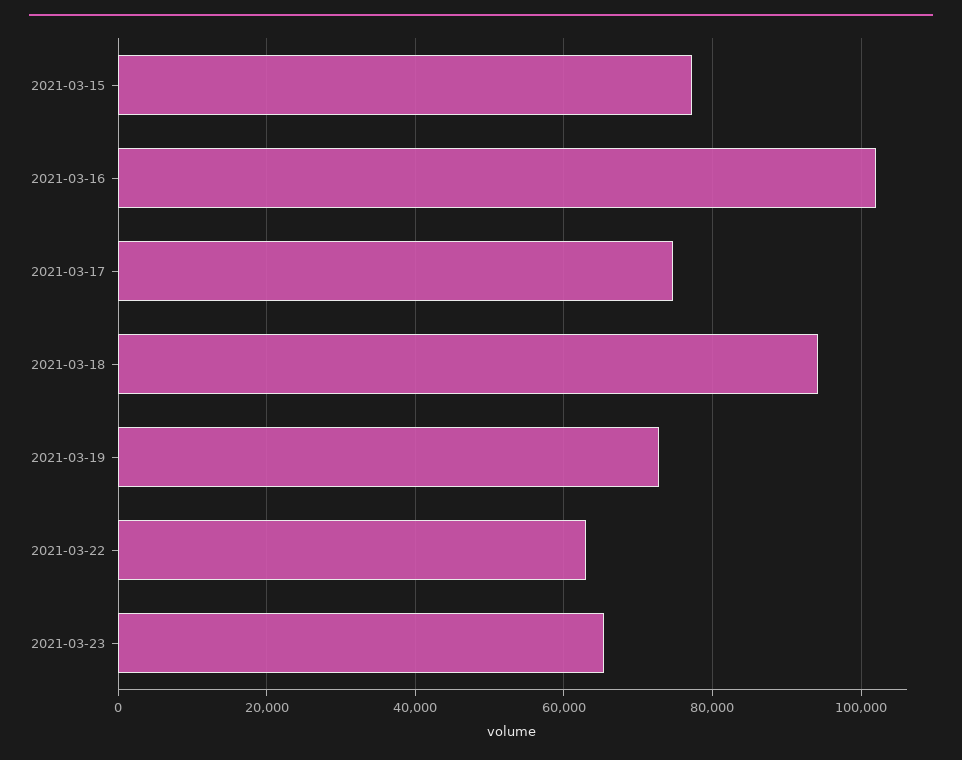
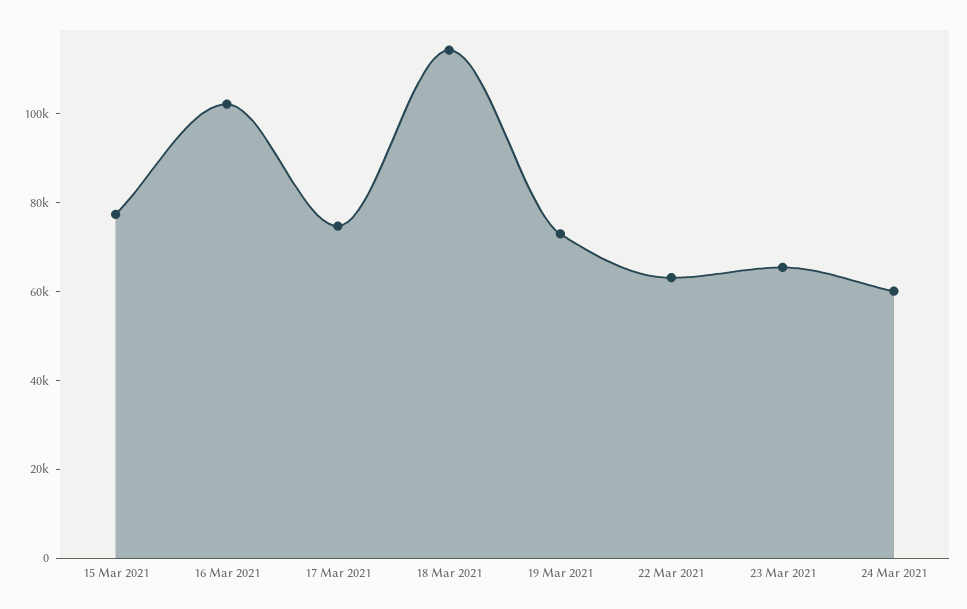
2021-03-18: 94000 -> 115000
24 Mar 2021: none -> 60000

